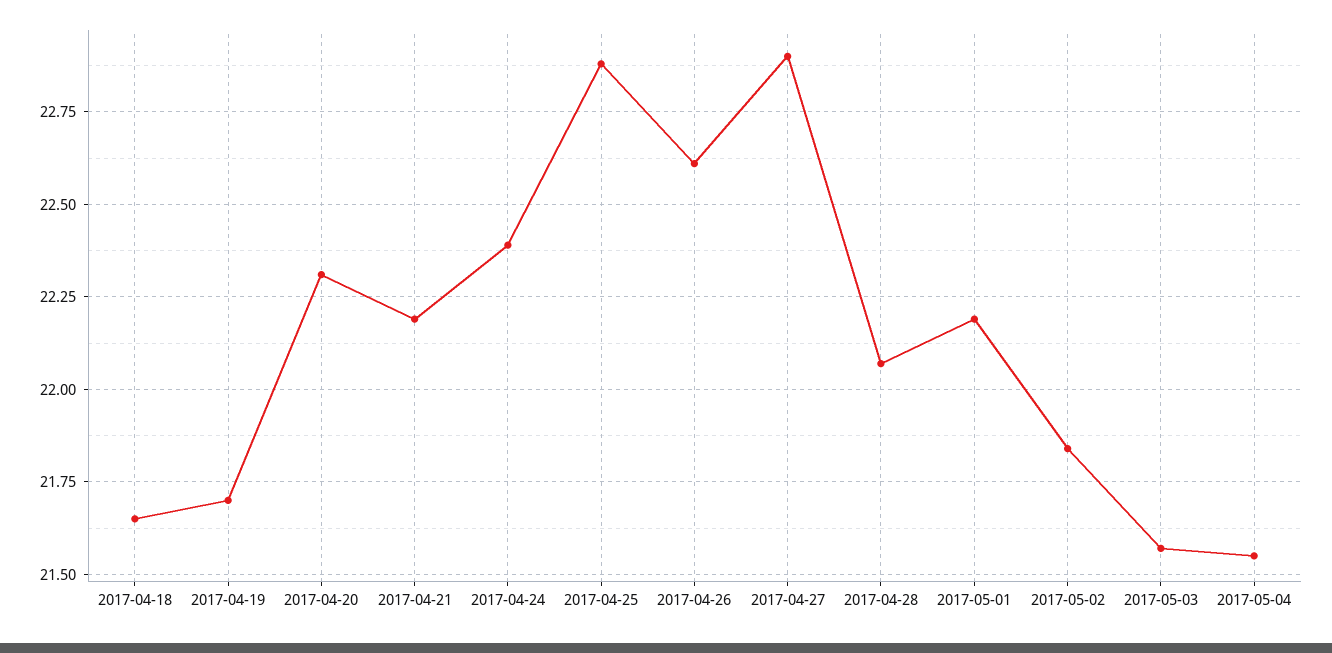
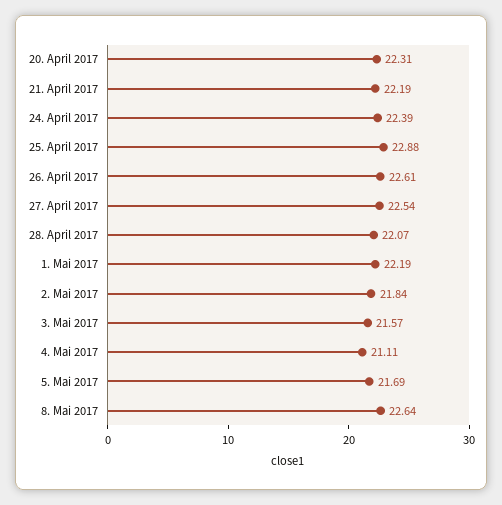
2017-04-18: 21.65 -> none
2017-04-19: 21.7 -> none
2017-04-27: 22.9 -> 22.54
2017-05-04: 21.55 -> 21.11
5. Mai 2017: none -> 21.69
8. Mai 2017: none -> 22.64

